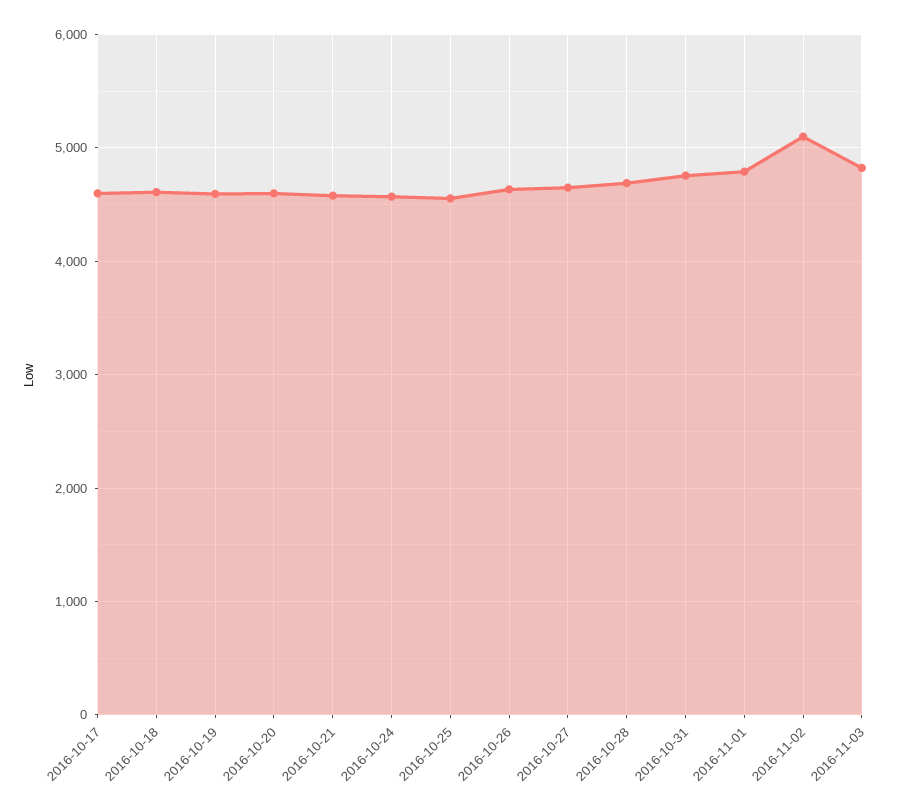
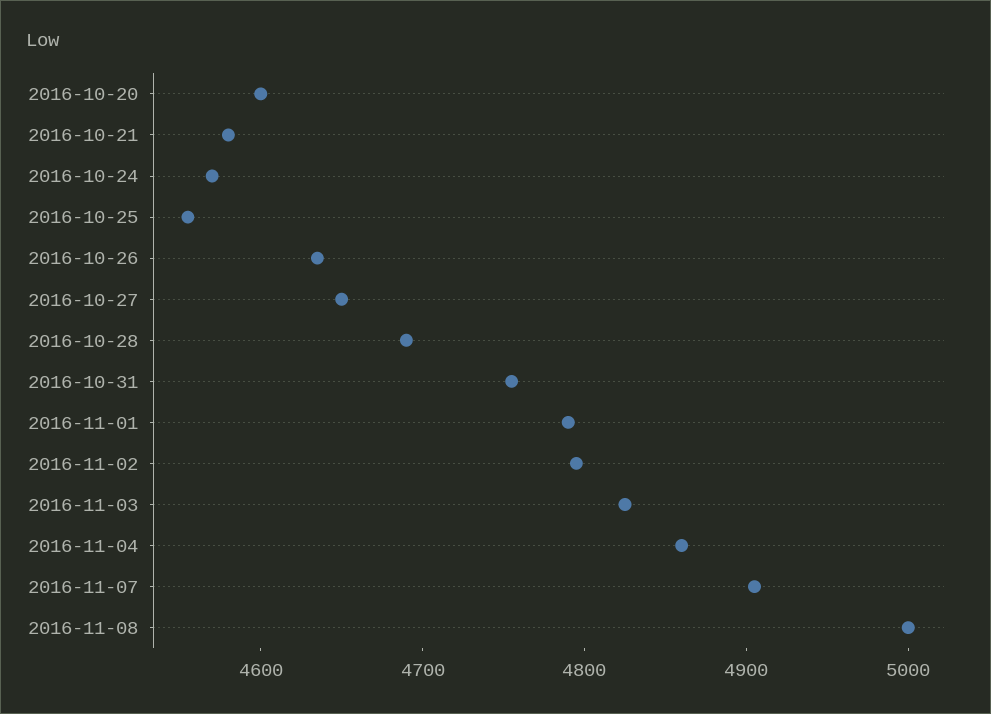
2016-10-17: 4600 -> none
2016-10-18: 4600 -> none
2016-10-19: 4600 -> none
2016-11-02: 5100 -> 4800
2016-11-04: none -> 4860
2016-11-07: none -> 4900
2016-11-08: none -> 5000

